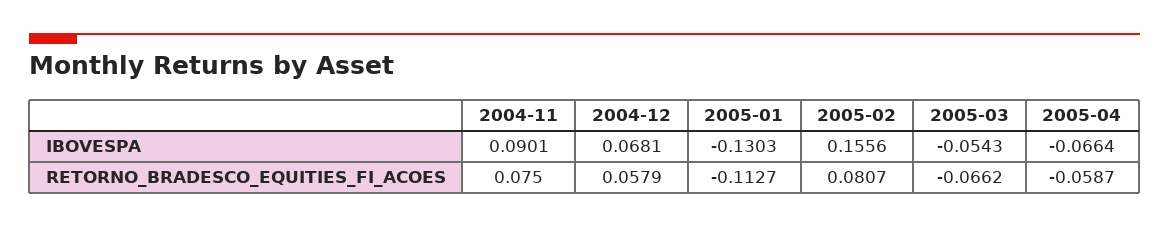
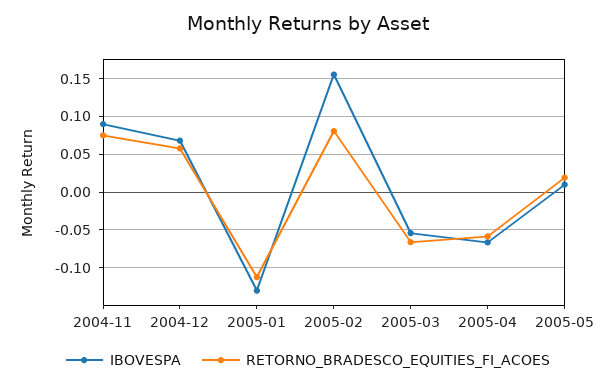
IBOVESPA, 2005-05: none -> 0.01
RETORNO_BRADESCO_EQUITIES_FI_ACOES, 2005-05: none -> 0.02

